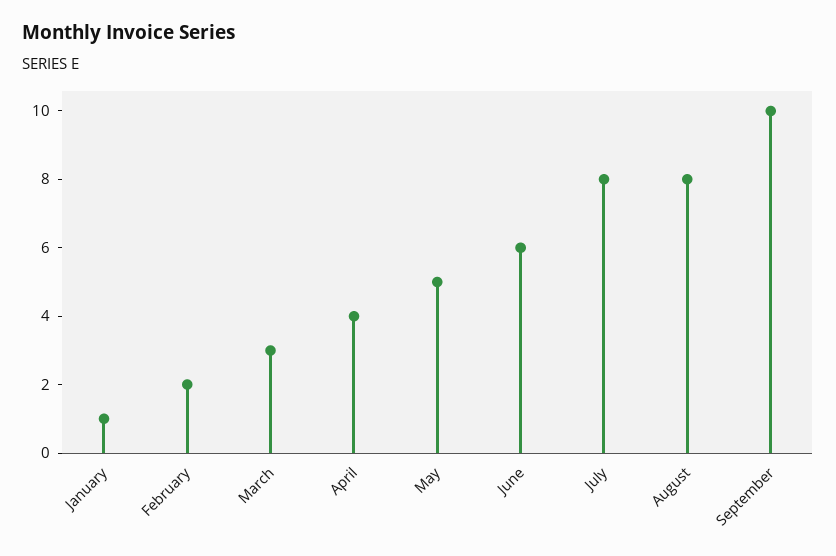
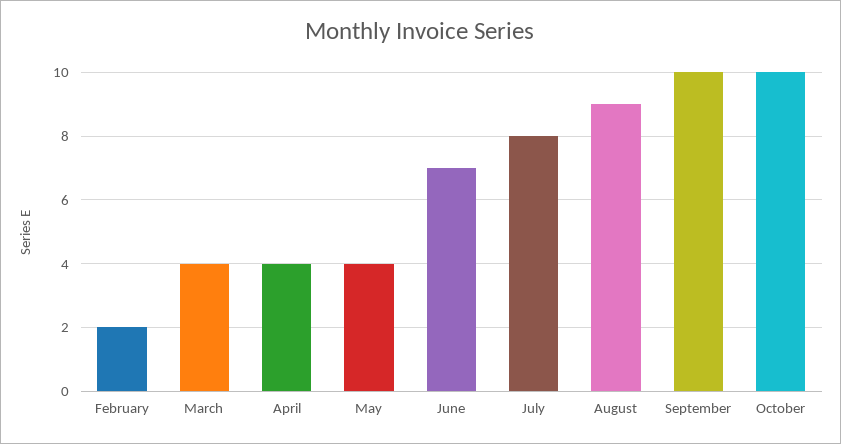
January: 1 -> none
March: 3 -> 4
May: 5 -> 4
June: 6 -> 7
August: 8 -> 9
October: none -> 10

